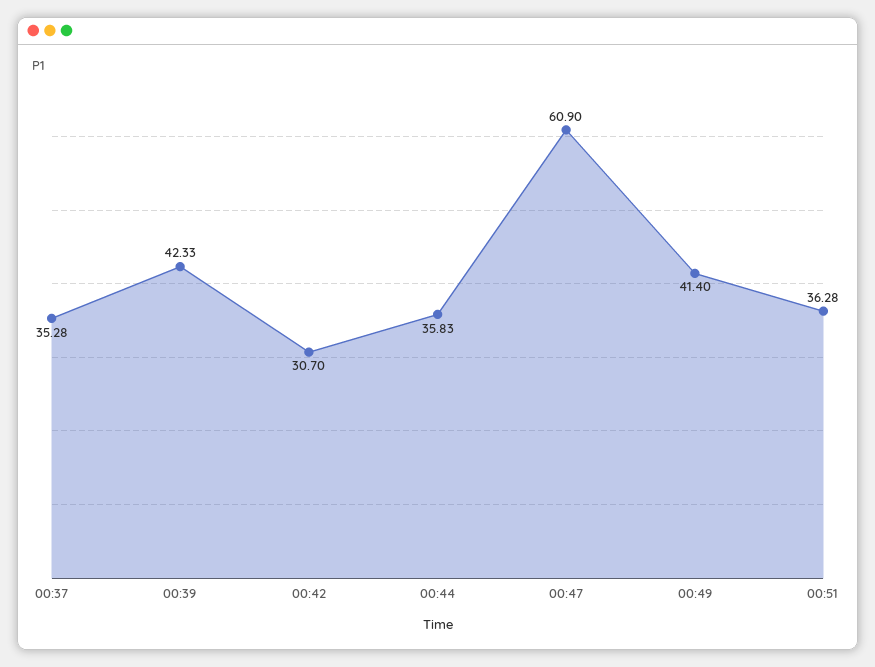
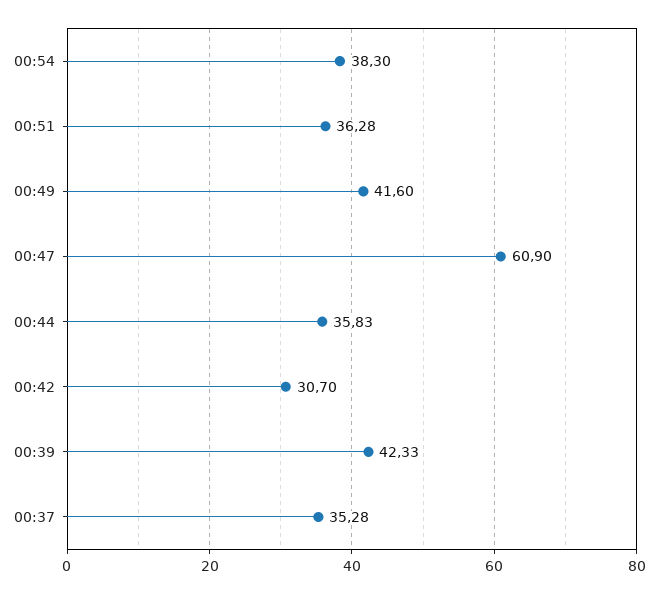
00:49: 41.4 -> 41.6
00:54: none -> 38.3

